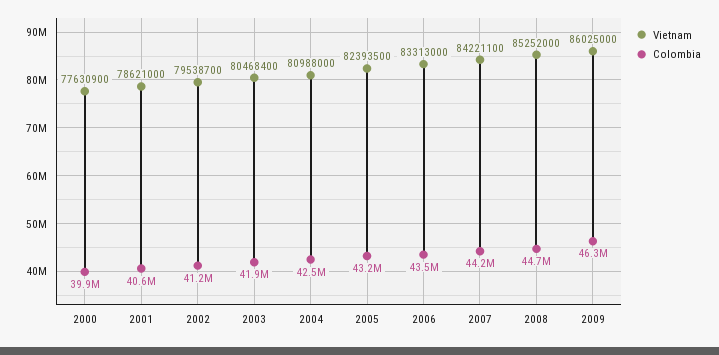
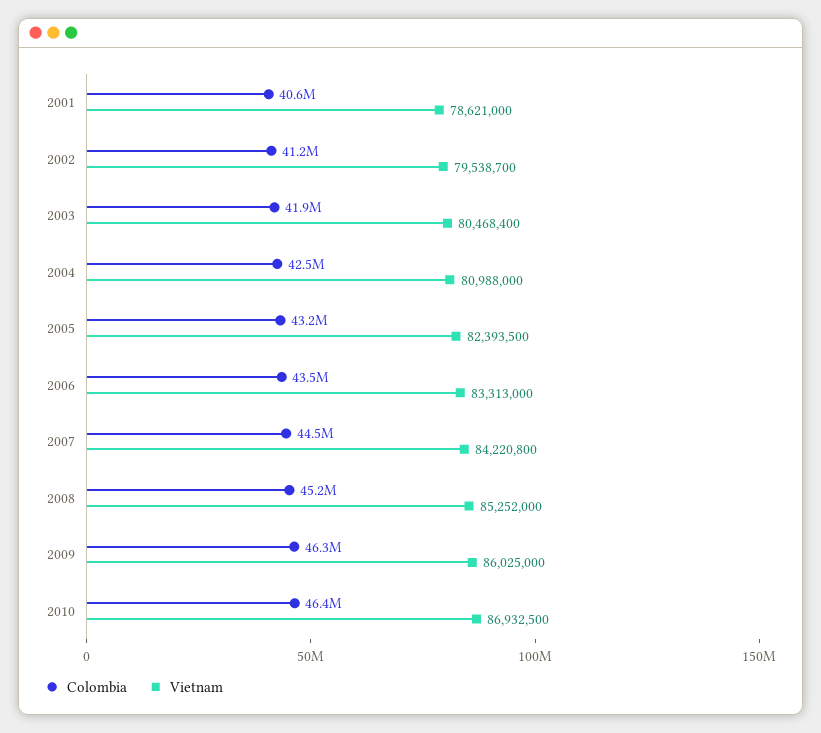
Vietnam, 2000: 77630900 -> none
Colombia, 2000: 39900000 -> none
Vietnam, 2007: 84221100 -> 84220800
Colombia, 2007: 44200000 -> 44500000
Colombia, 2008: 44700000 -> 45200000
Colombia, 2010: none -> 46400000
Vietnam, 2010: none -> 86932500

